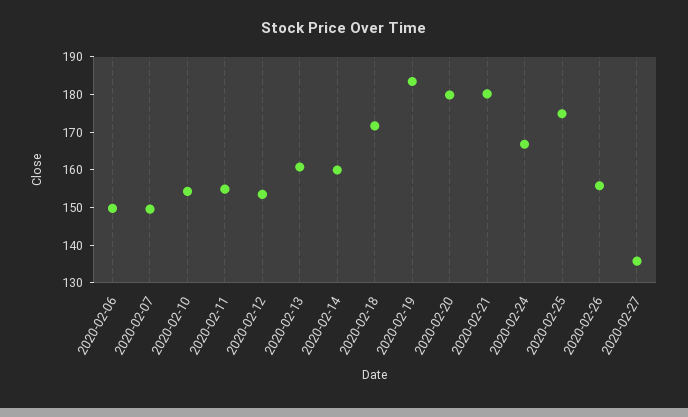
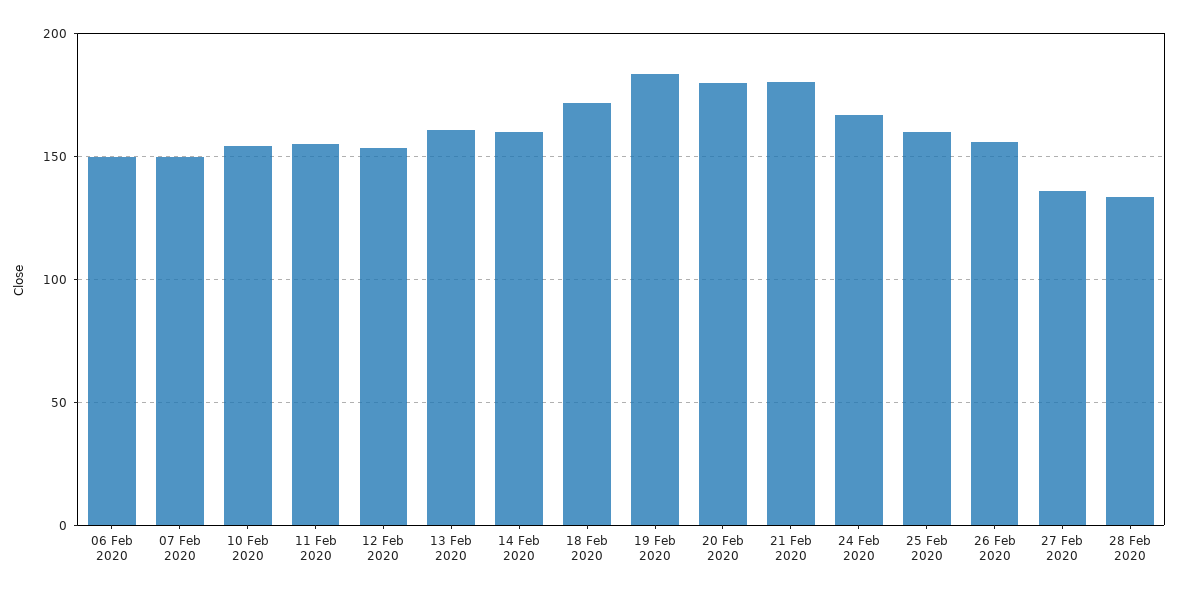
2020-02-25: 175 -> 160
28 Feb 2020: none -> 135

